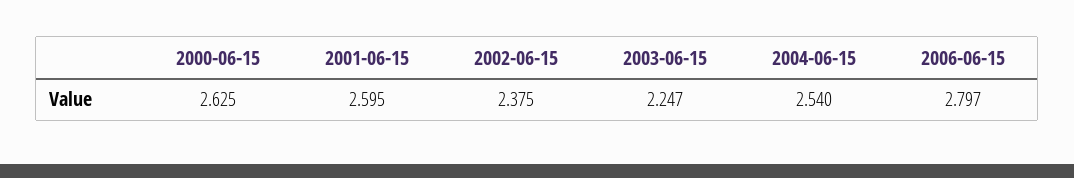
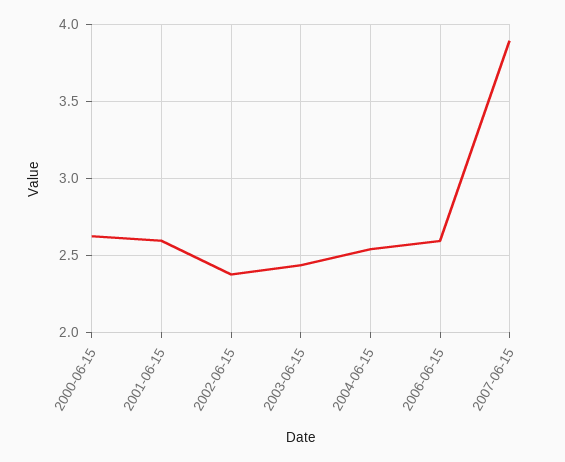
2003-06-15: 2.247 -> 2.45
2006-06-15: 2.797 -> 2.6
2007-06-15: none -> 3.9

